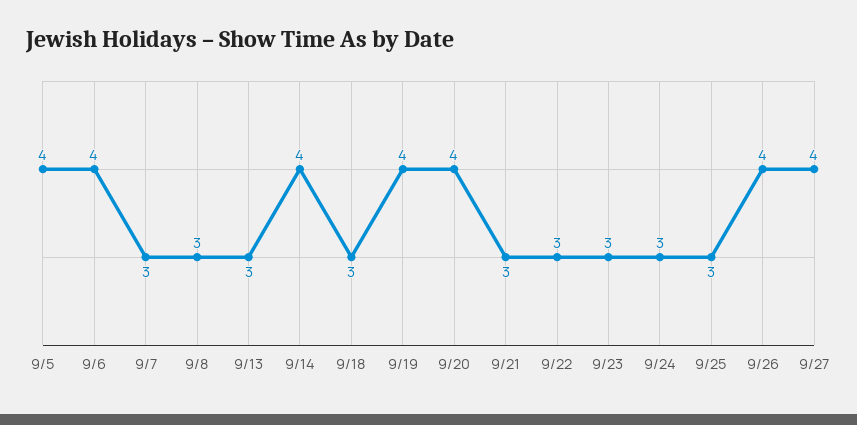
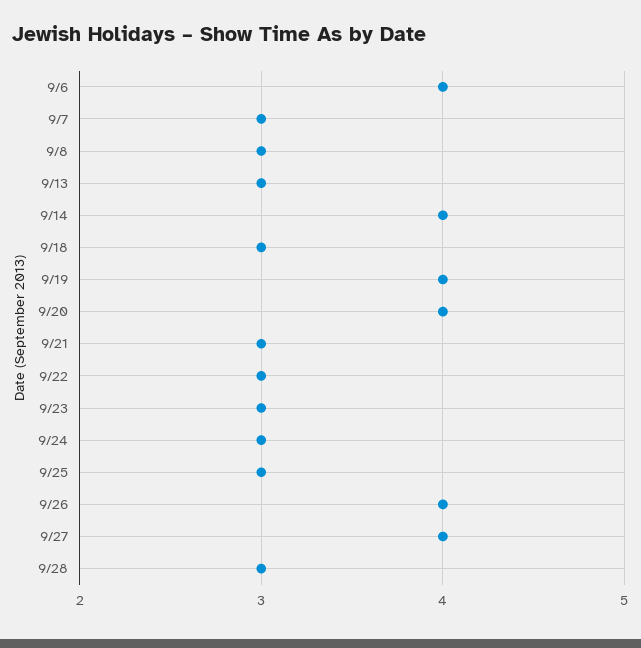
9/5: 4 -> none
9/28: none -> 3

